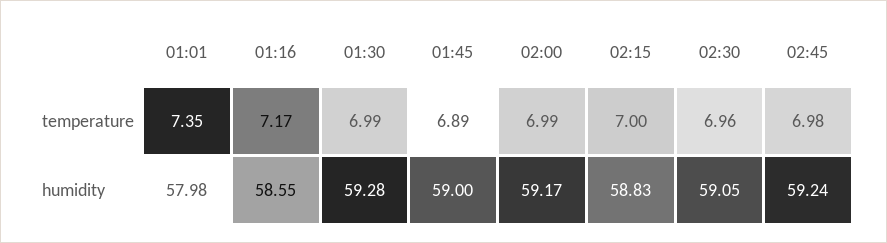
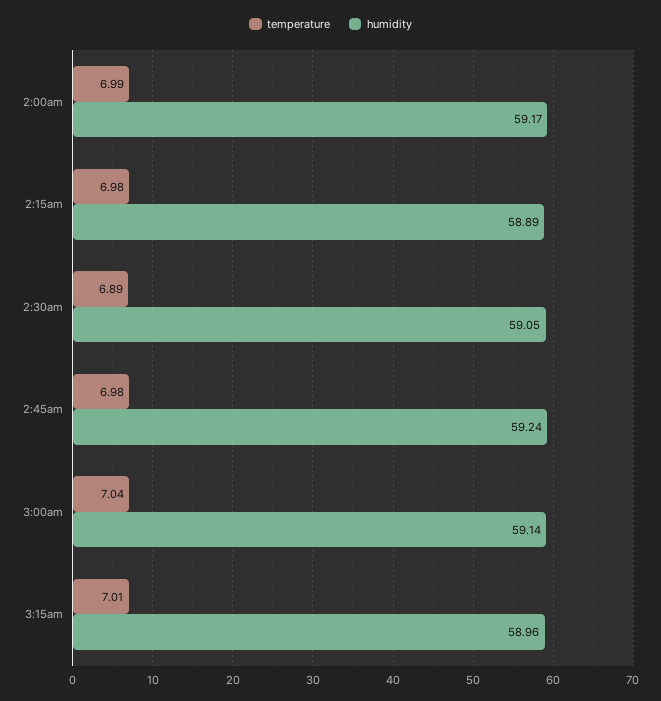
temperature, 01:01: 7.35 -> none
temperature, 01:16: 7.17 -> none
temperature, 01:30: 6.99 -> none
temperature, 01:45: 6.89 -> none
temperature, 02:15: 7 -> 6.98
temperature, 02:30: 6.96 -> 6.89
humidity, 01:01: 57.98 -> none
humidity, 01:16: 58.55 -> none
humidity, 01:30: 59.28 -> none
humidity, 01:45: 59 -> none
humidity, 02:15: 58.83 -> 58.89
temperature, 3:00am: none -> 7.04
humidity, 3:00am: none -> 59.14
temperature, 3:15am: none -> 7.01
humidity, 3:15am: none -> 58.96

